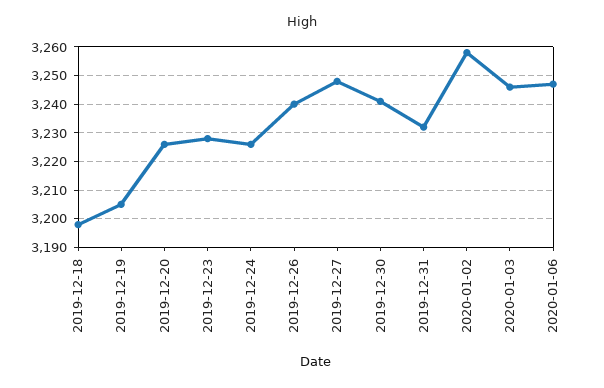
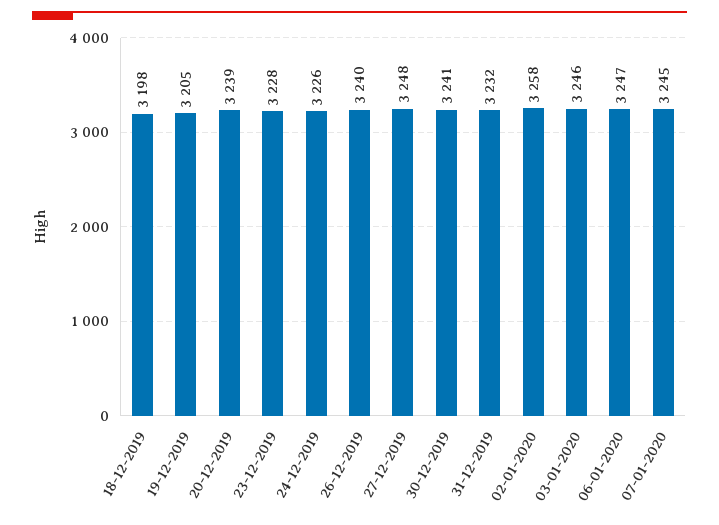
2019-12-20: 3225 -> 3239
07-01-2020: none -> 3245

